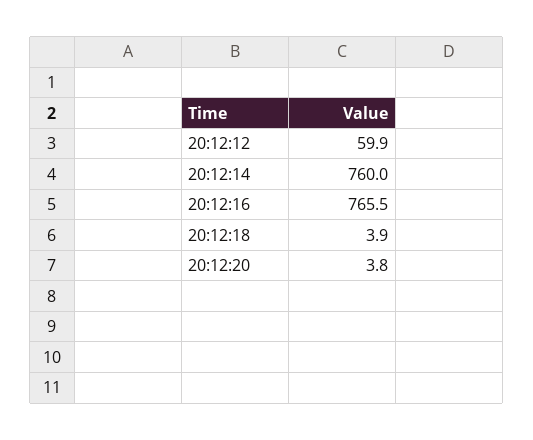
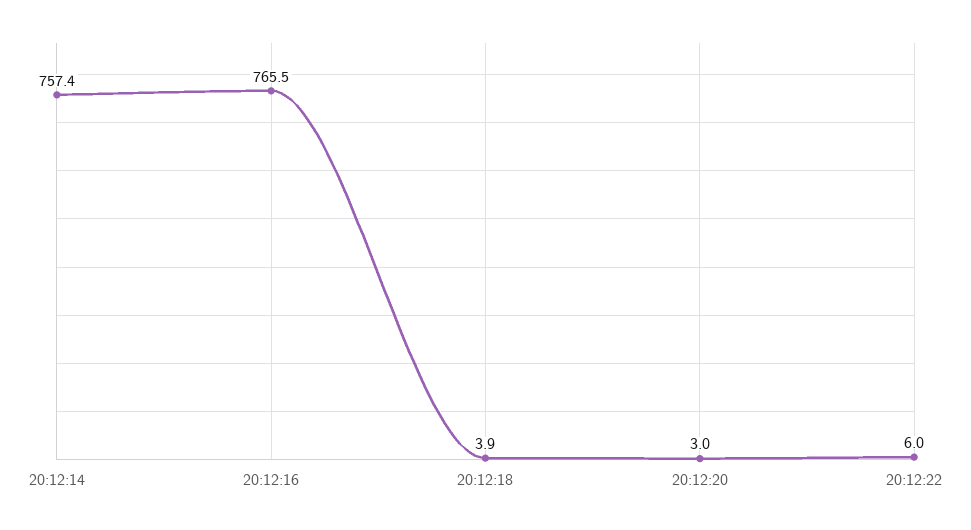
20:12:12: 59.9 -> none
20:12:14: 760 -> 757.4
20:12:20: 3.8 -> 3
20:12:22: none -> 6

